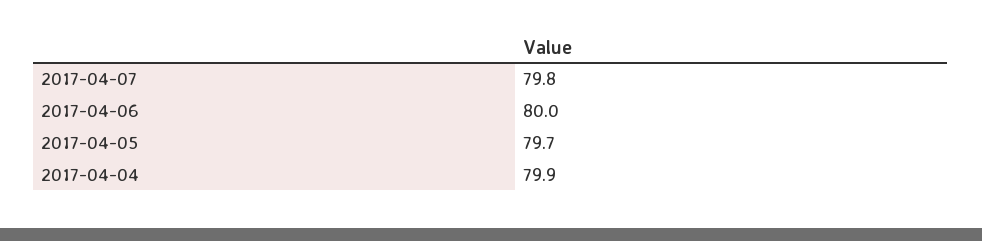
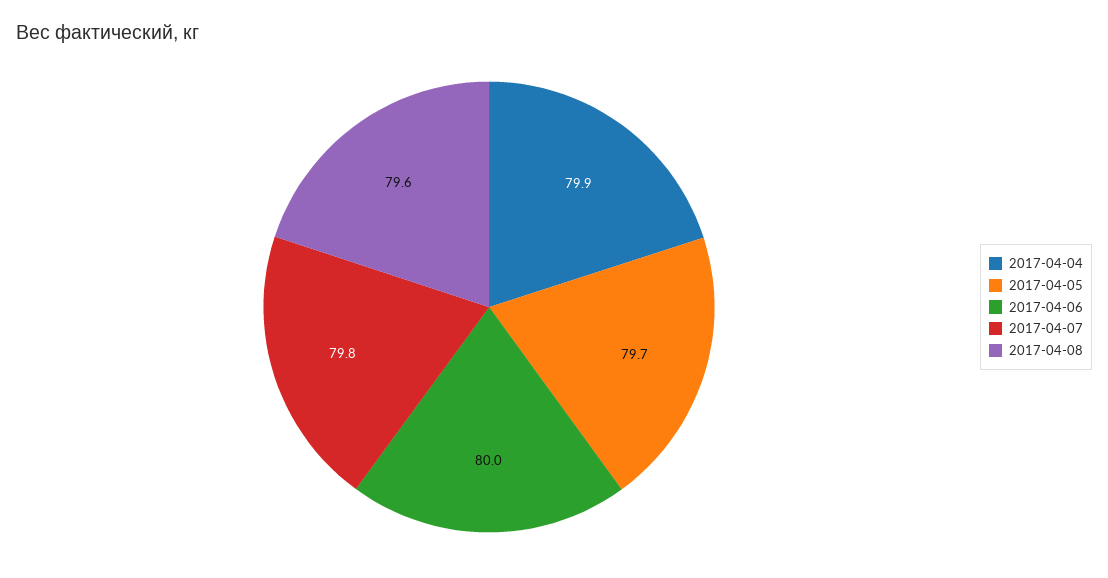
2017-04-08: none -> 79.6

